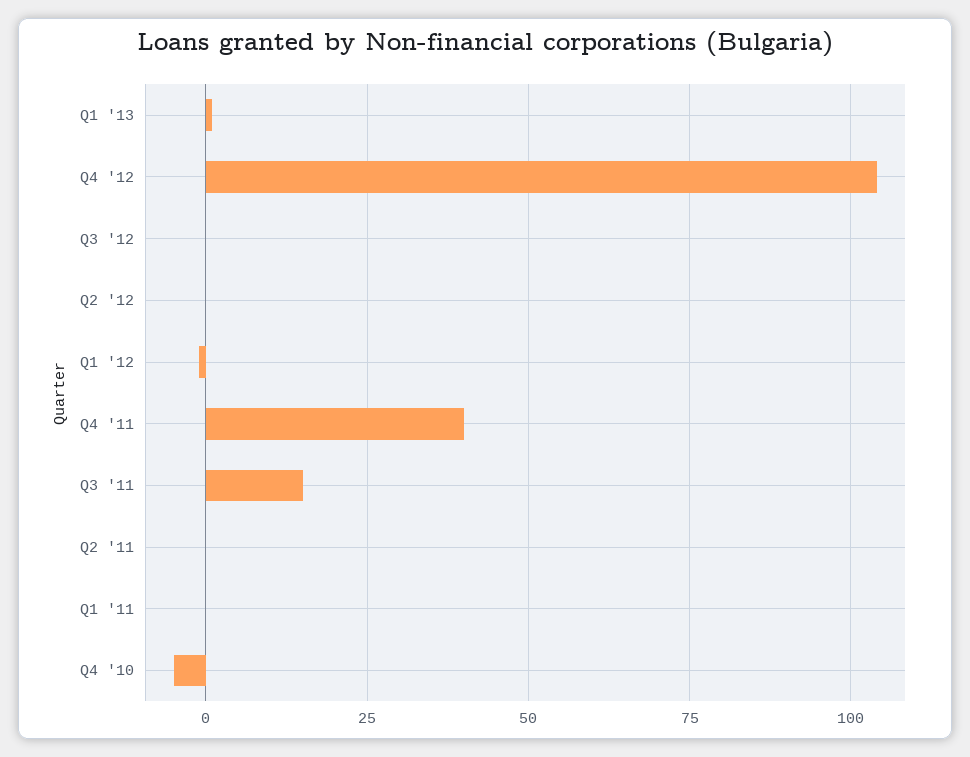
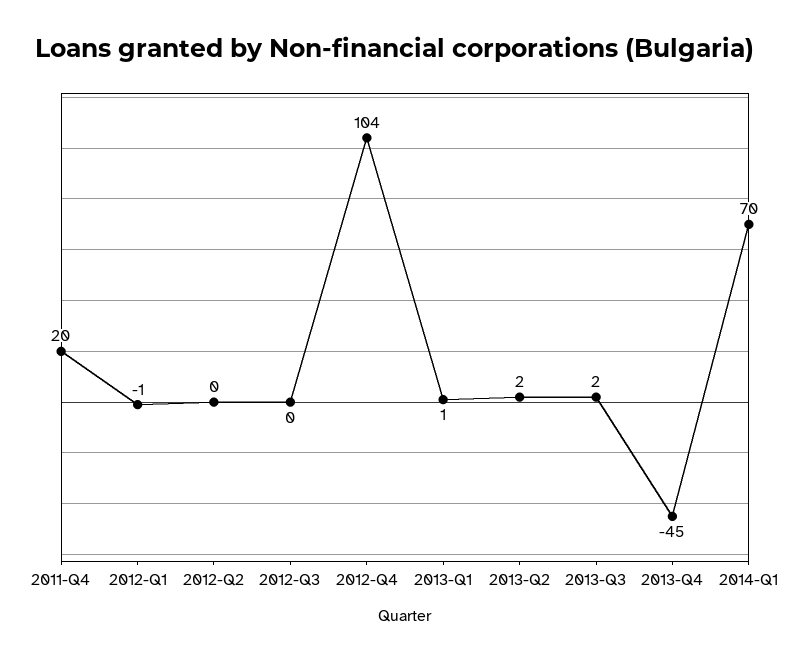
Q4 '11: 40 -> 20
Q3 '11: 15 -> none
Q2 '11: 0 -> none
Q1 '11: 0 -> none
Q4 '10: -5 -> none
2013-Q2: none -> 2
2013-Q3: none -> 2
2013-Q4: none -> -45
2014-Q1: none -> 70

